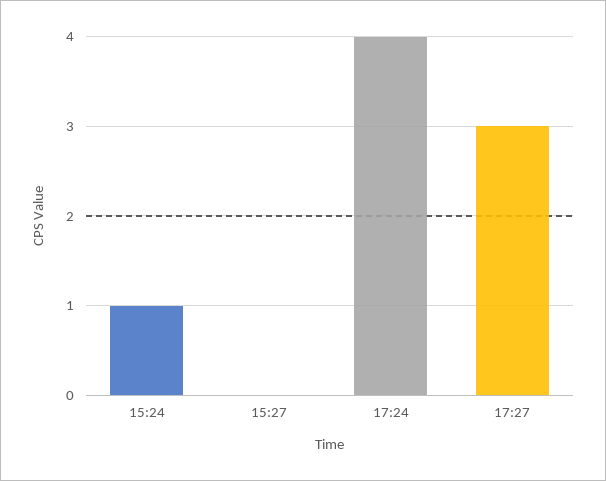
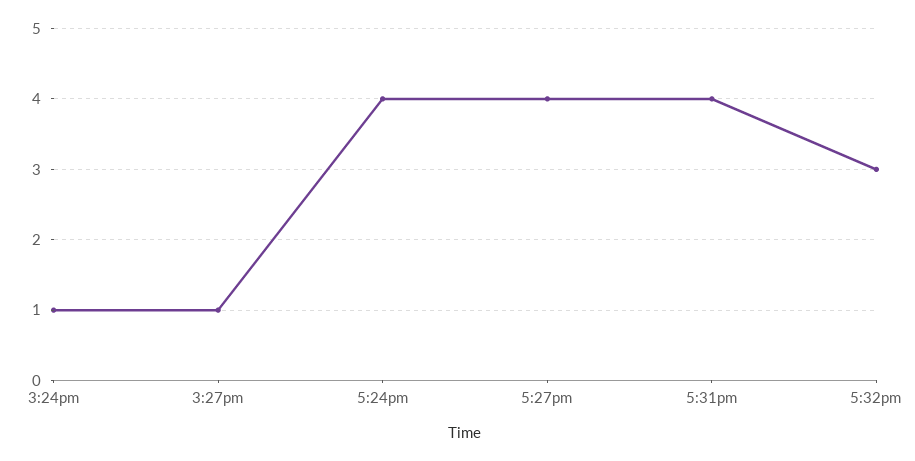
15:27: 0 -> 1
17:27: 3 -> 4
5:31pm: none -> 4
5:32pm: none -> 3

